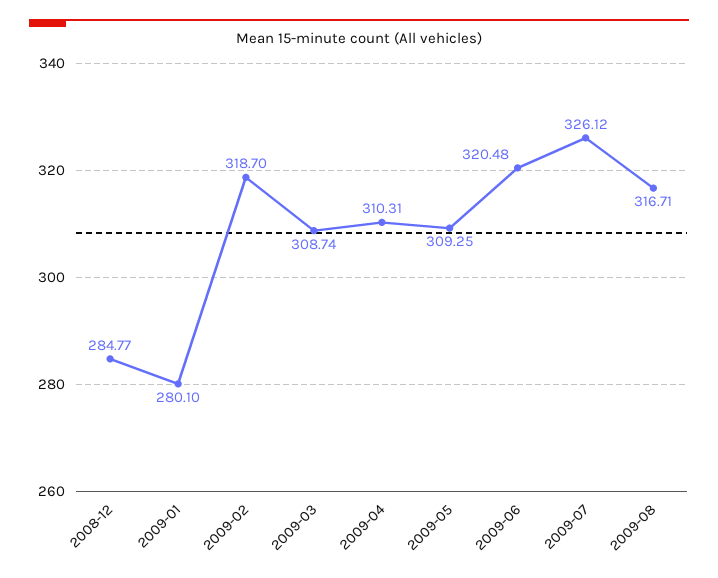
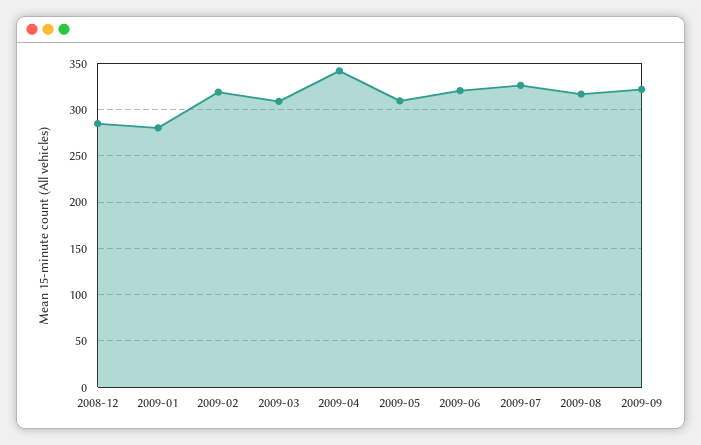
2009-04: 310.31 -> 340
2009-09: none -> 320

